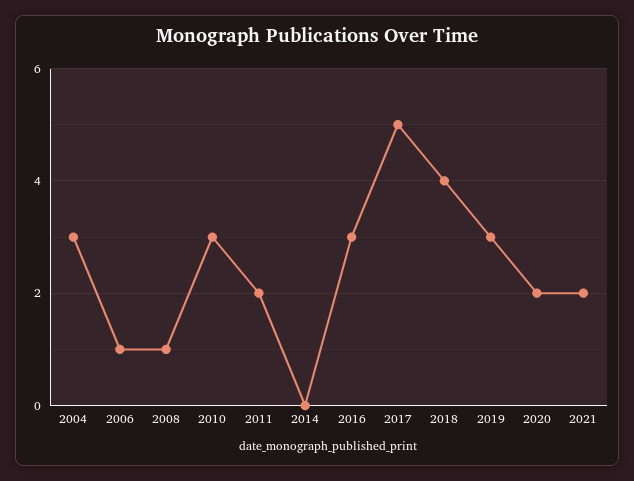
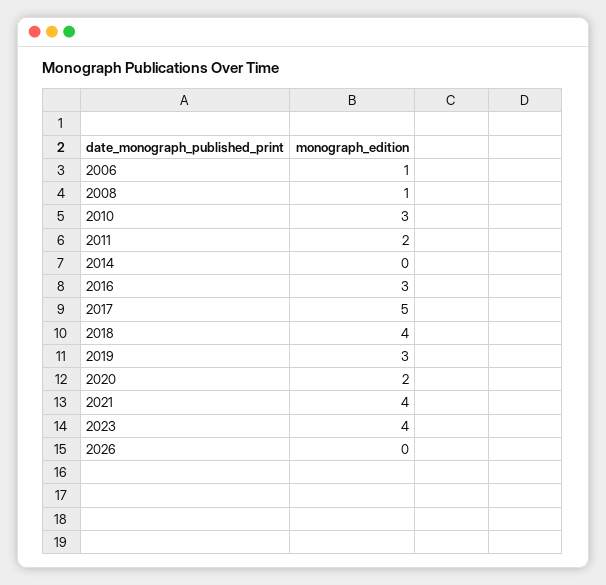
2004: 3 -> none
2021: 2 -> 4
2023: none -> 4
2026: none -> 0

